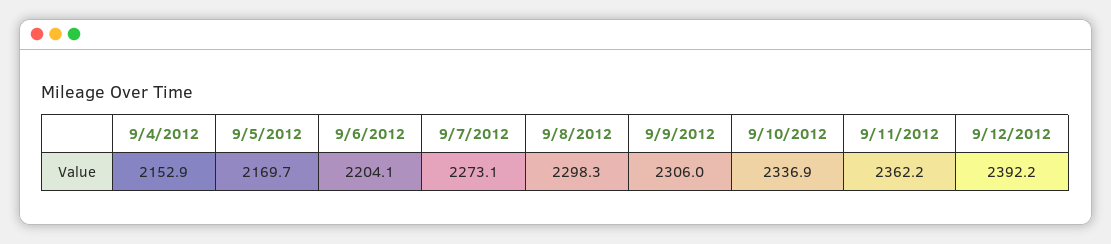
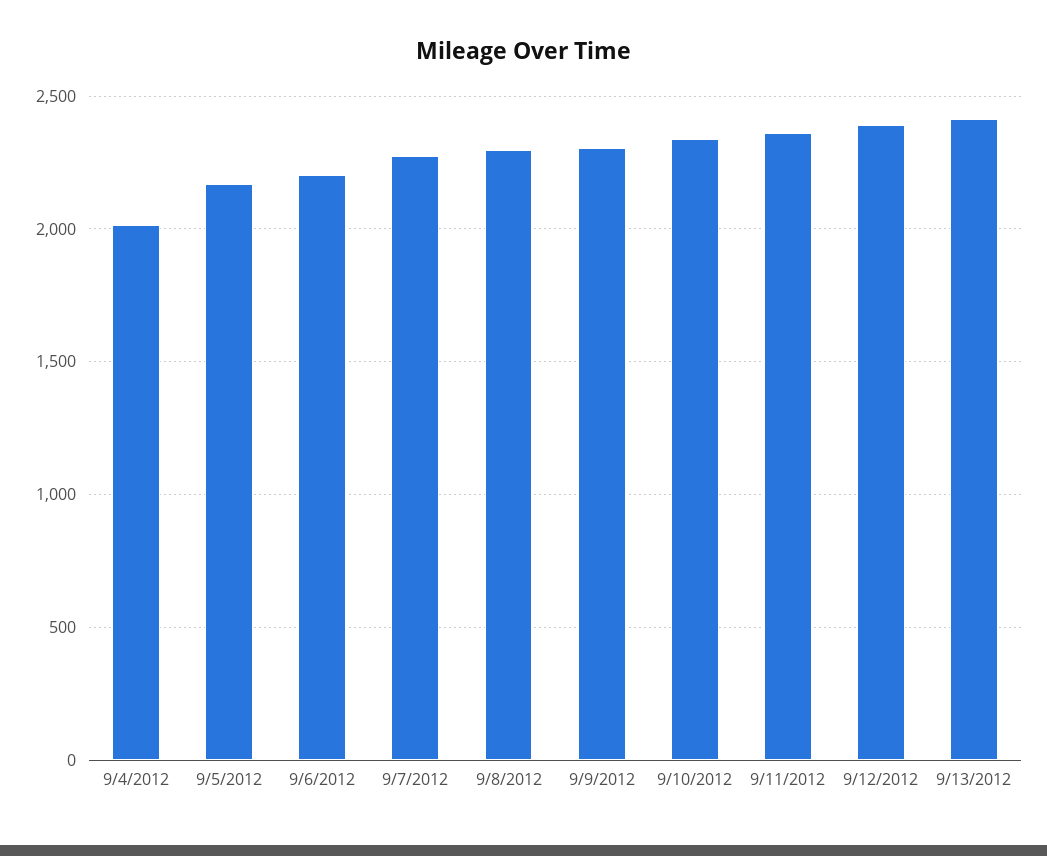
9/4/2012: 2152.9 -> 2000
9/13/2012: none -> 2400

